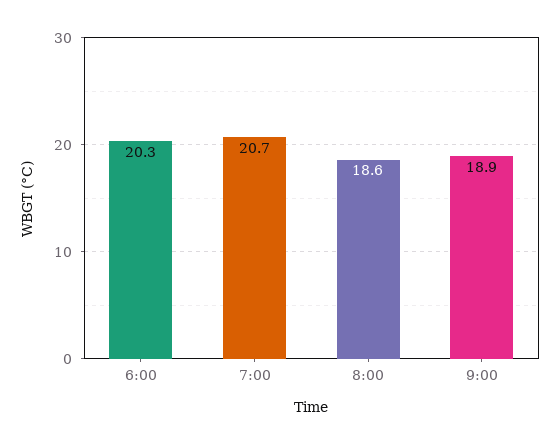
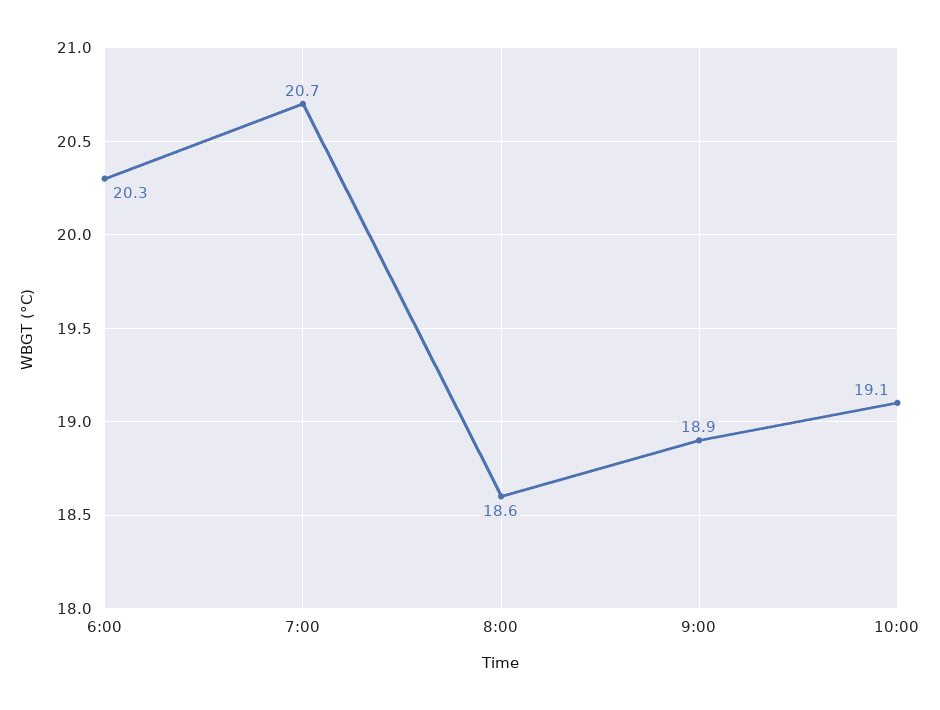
10:00: none -> 19.1

